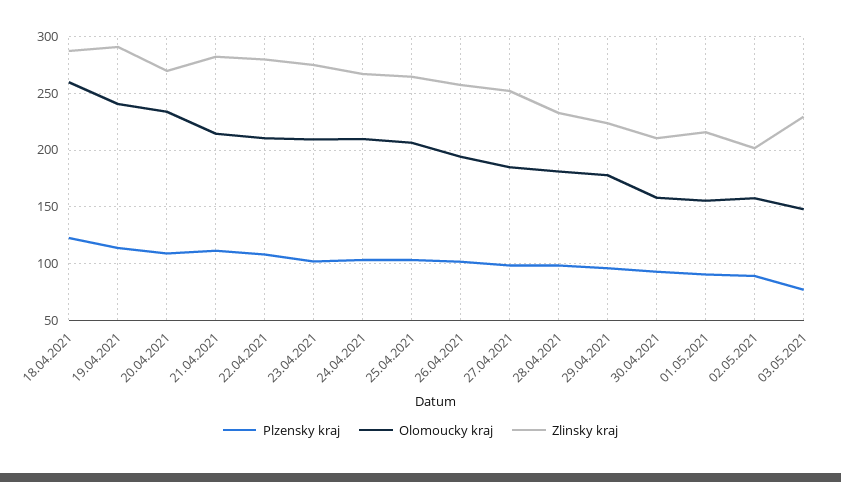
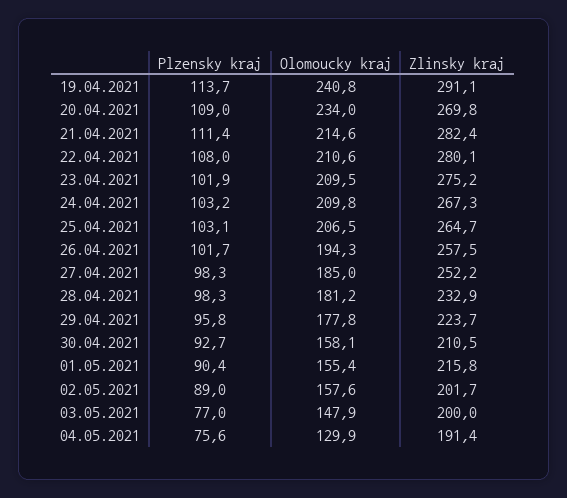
Plzensky kraj, 18.04.2021: 120 -> none
Olomoucky kraj, 18.04.2021: 260 -> none
Zlinsky kraj, 18.04.2021: 290 -> none
Zlinsky kraj, 03.05.2021: 230 -> 200
Plzensky kraj, 04.05.2021: none -> 75.6
Olomoucky kraj, 04.05.2021: none -> 129.9
Zlinsky kraj, 04.05.2021: none -> 191.4

